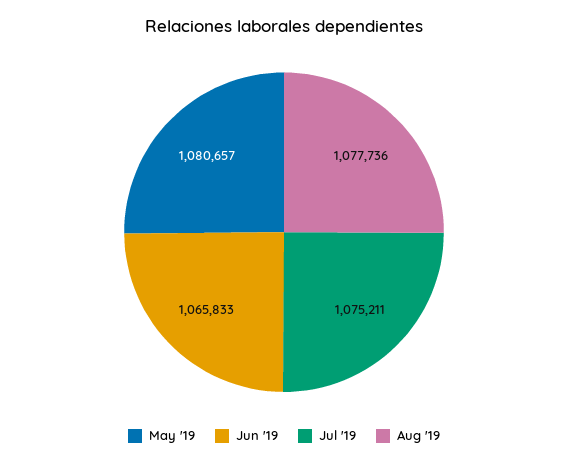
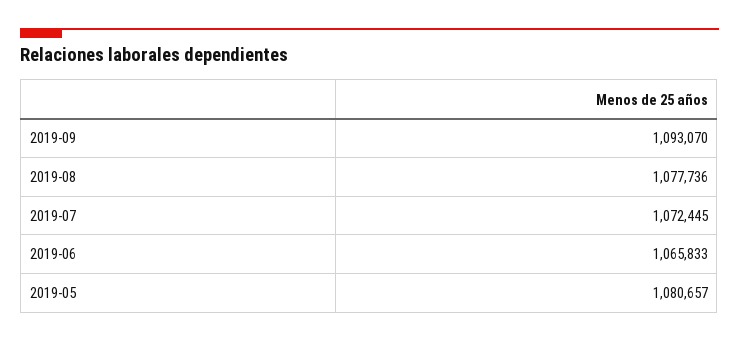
Jul '19: 1075211 -> 1072445
2019-09: none -> 1093070

